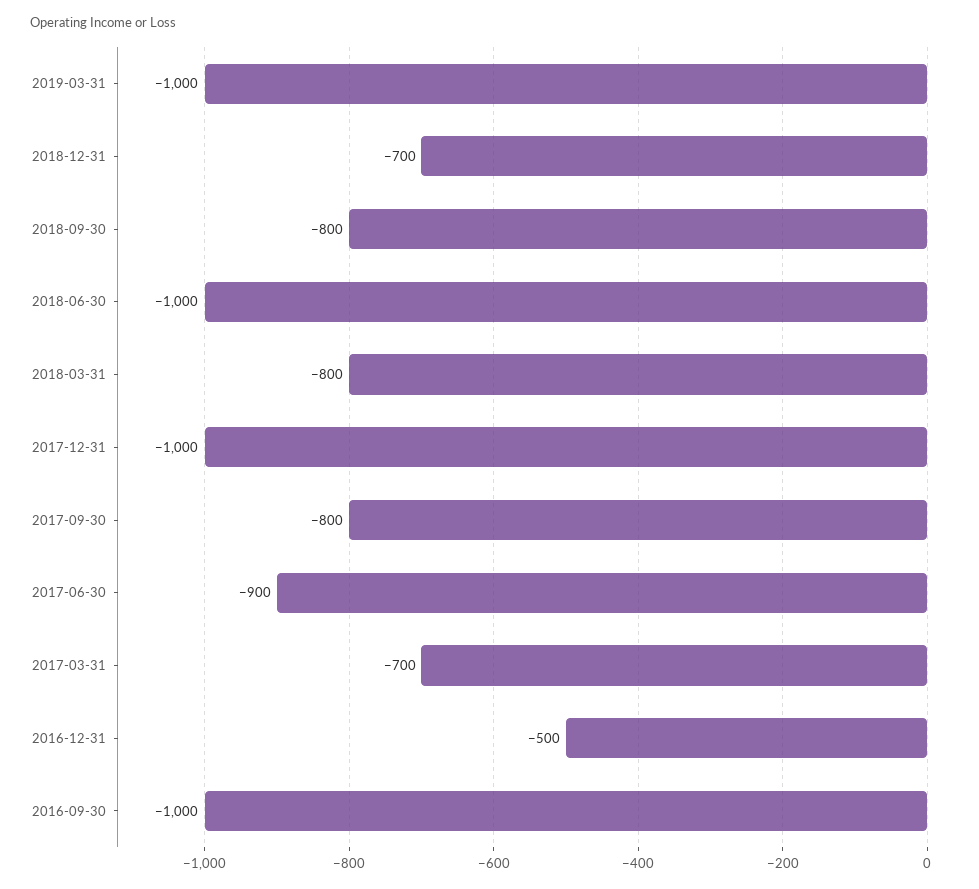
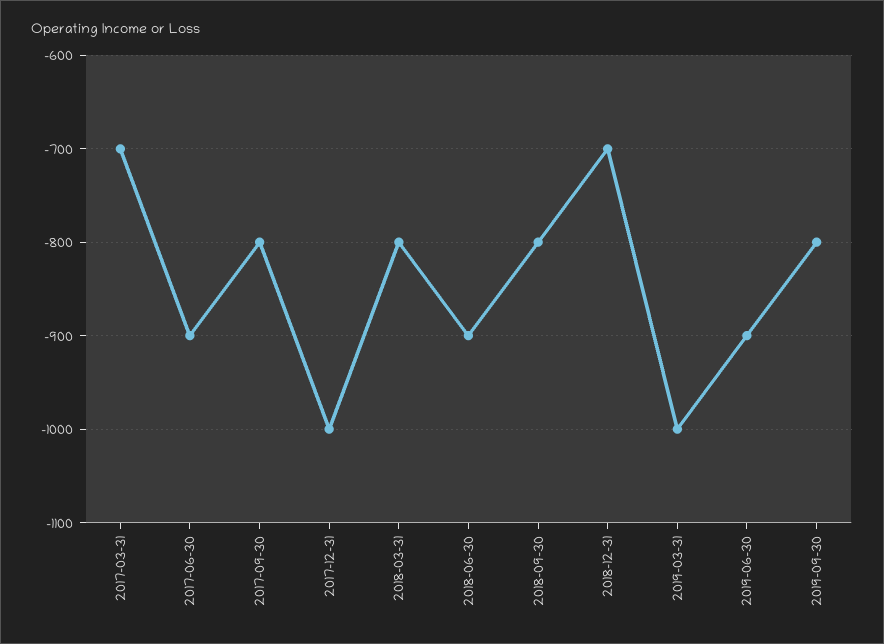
2018-06-30: -1000 -> -900
2016-12-31: -500 -> none
2016-09-30: -1000 -> none
2019-06-30: none -> -900
2019-09-30: none -> -800

